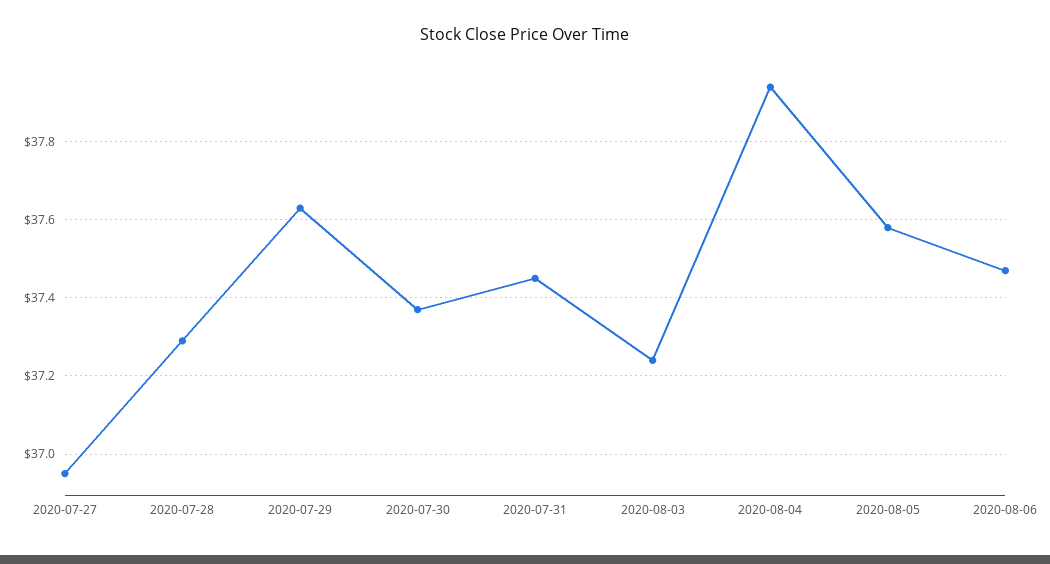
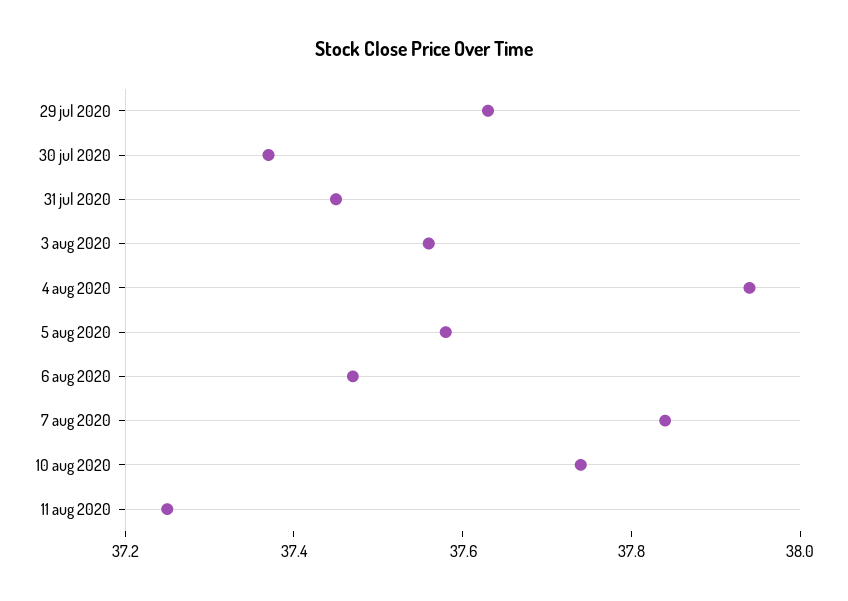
2020-07-27: 36.95 -> none
2020-07-28: 37.3 -> none
2020-08-03: 37.25 -> 37.55
7 aug 2020: none -> 37.85
10 aug 2020: none -> 37.75
11 aug 2020: none -> 37.25

